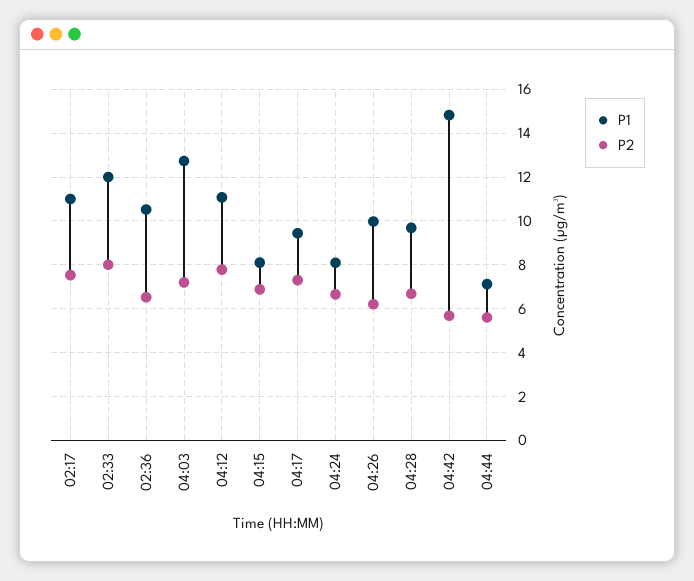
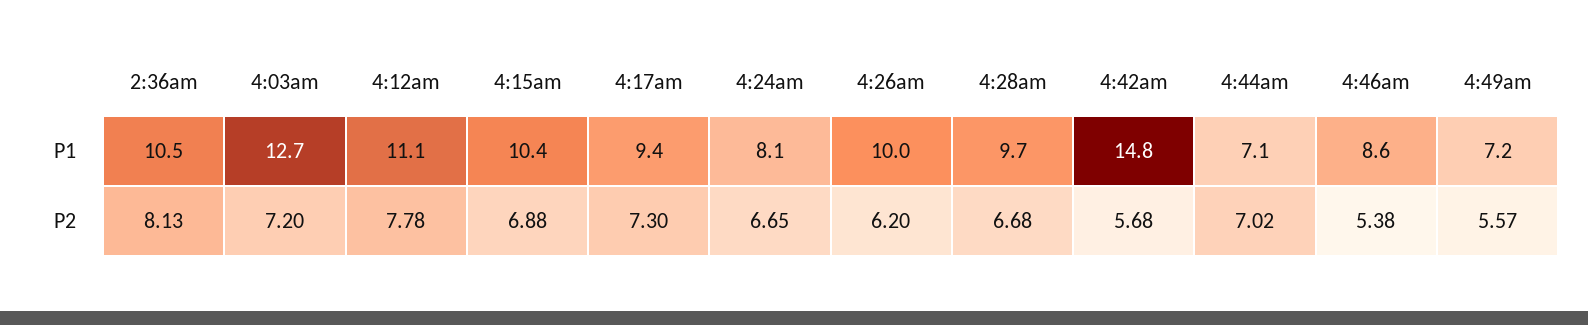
P1, 02:17: 11 -> none
P2, 02:17: 7.5 -> none
P1, 02:33: 12 -> none
P2, 02:33: 8 -> none
P2, 02:36: 6.5 -> 8.13
P1, 04:15: 8 -> 10.4
P2, 04:44: 5.5 -> 7.02
P1, 4:46am: none -> 8.6
P1, 4:49am: none -> 7.2
P2, 4:46am: none -> 5.38
P2, 4:49am: none -> 5.57

